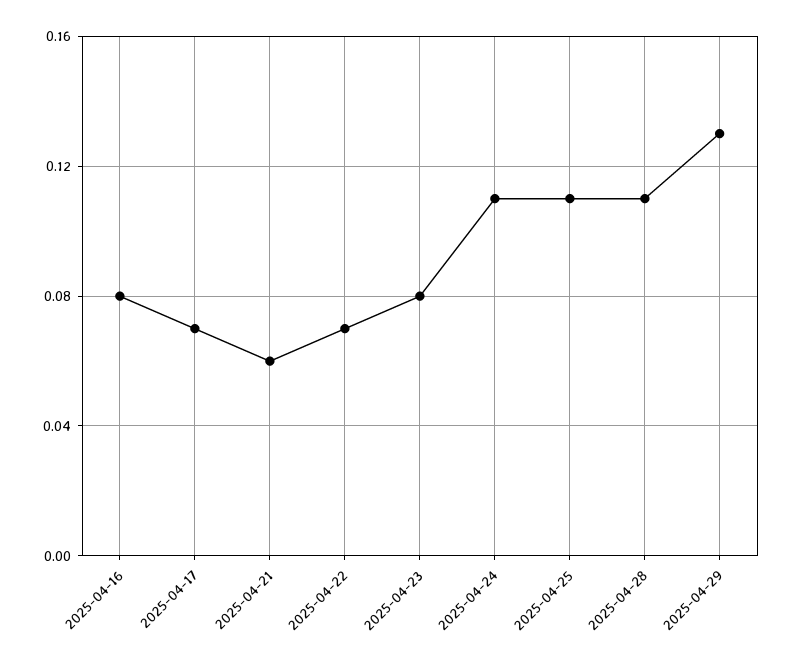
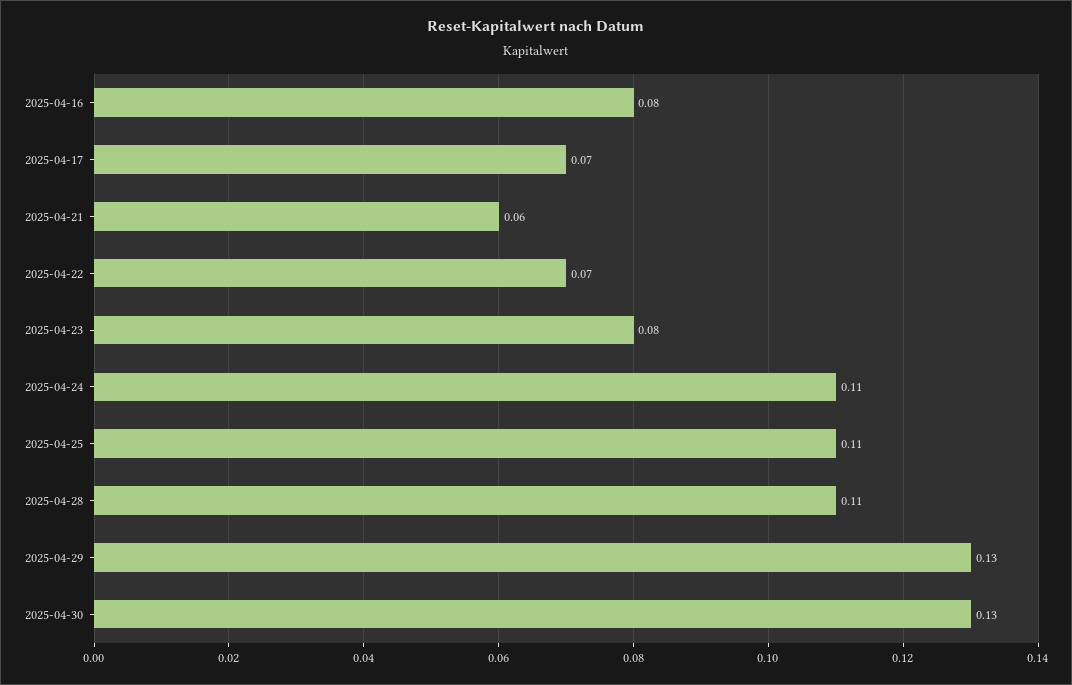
2025-04-30: none -> 0.13

